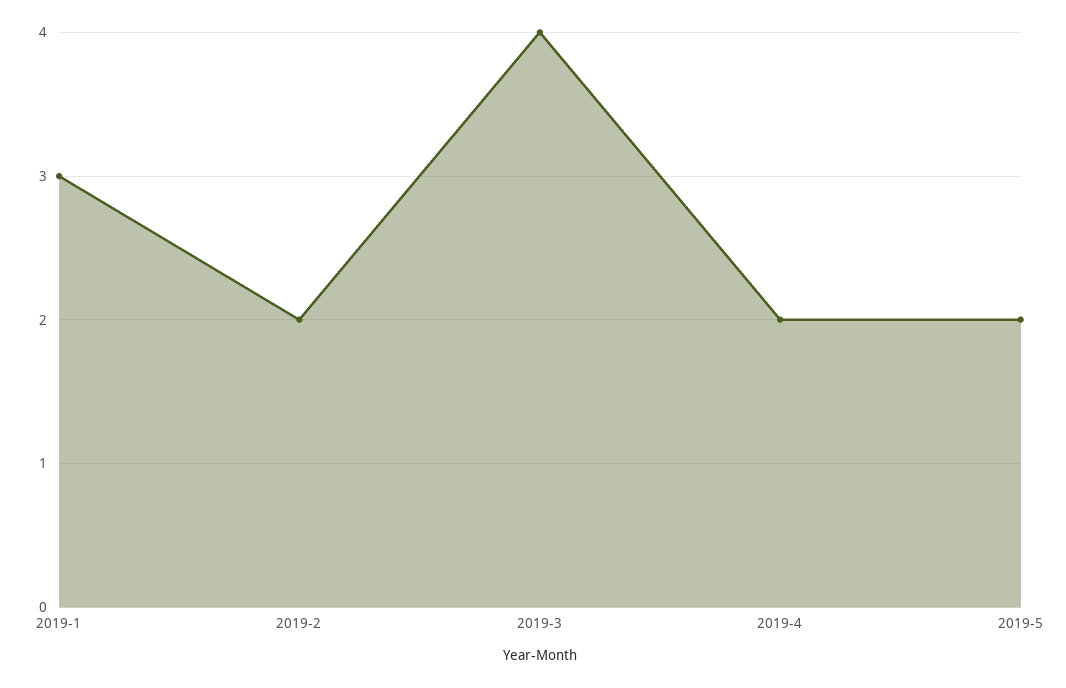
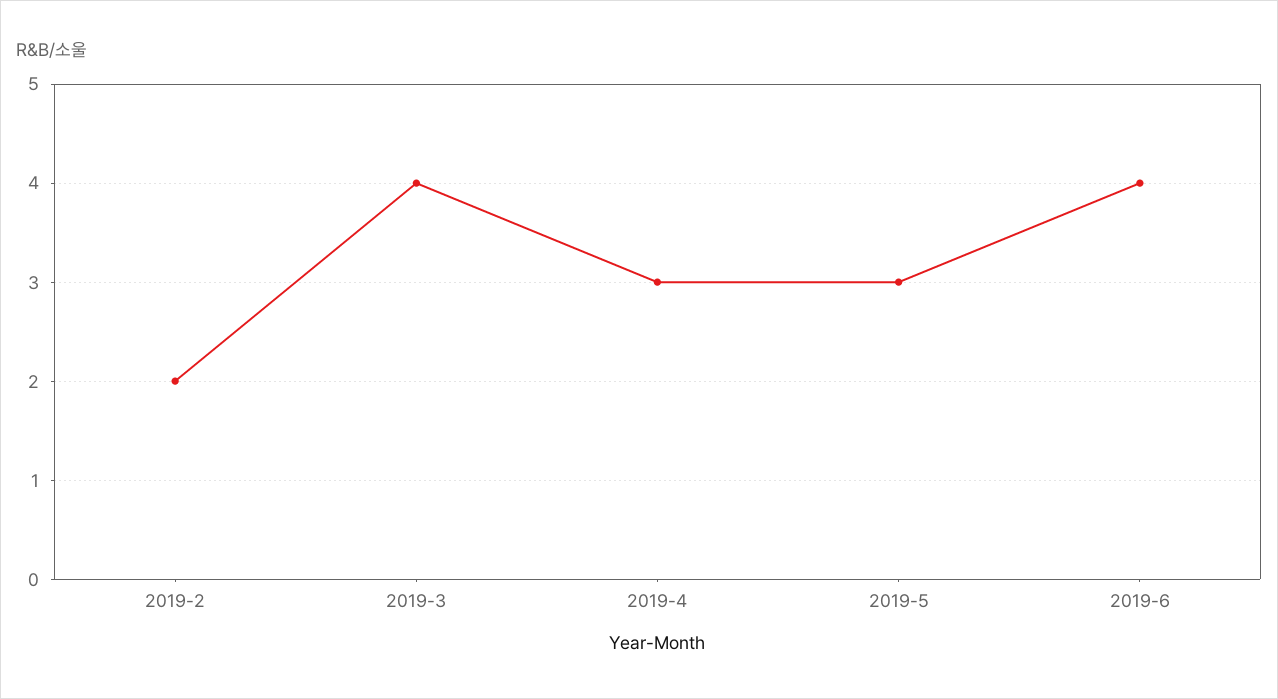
2019-1: 3 -> none
2019-4: 2 -> 3
2019-5: 2 -> 3
2019-6: none -> 4

